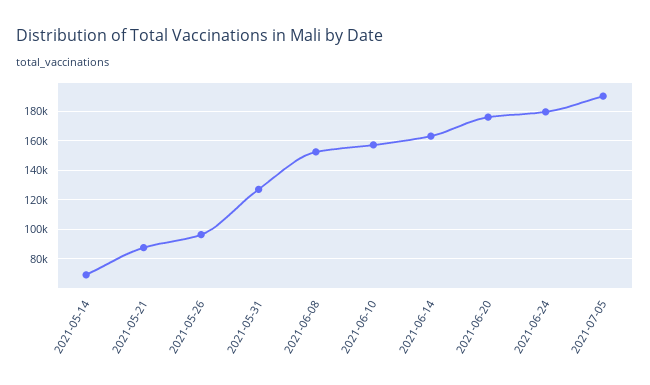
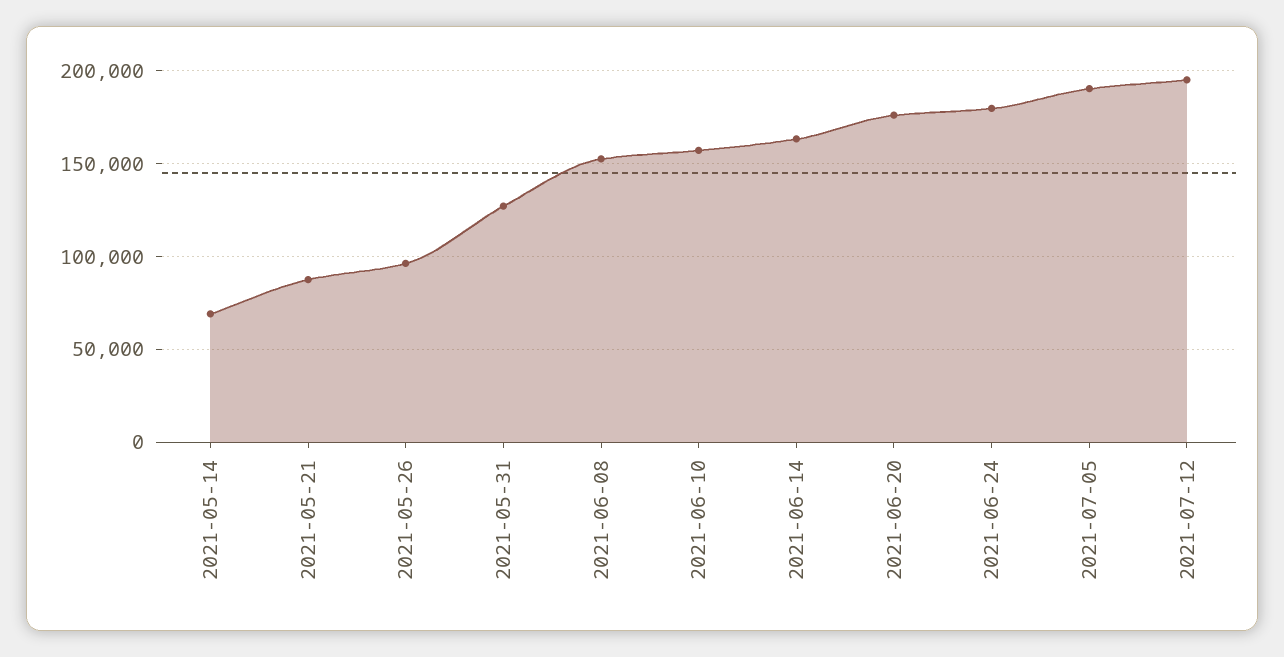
2021-07-12: none -> 195000

